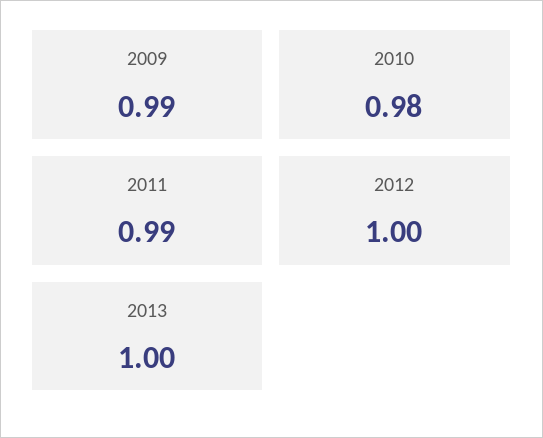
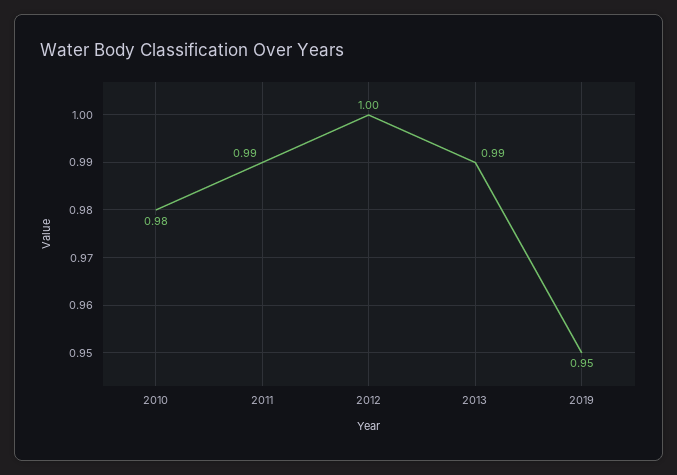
2009: 0.99 -> none
2013: 1 -> 0.99
2019: none -> 0.95

